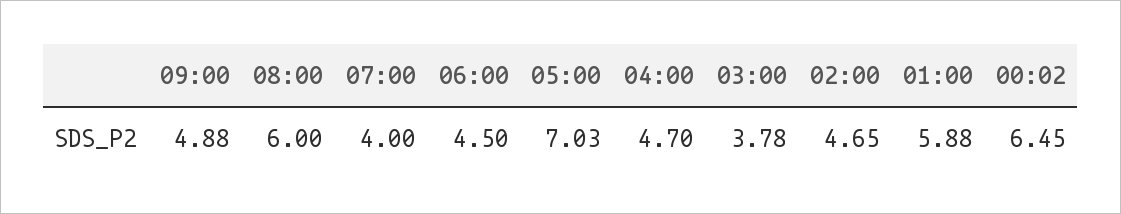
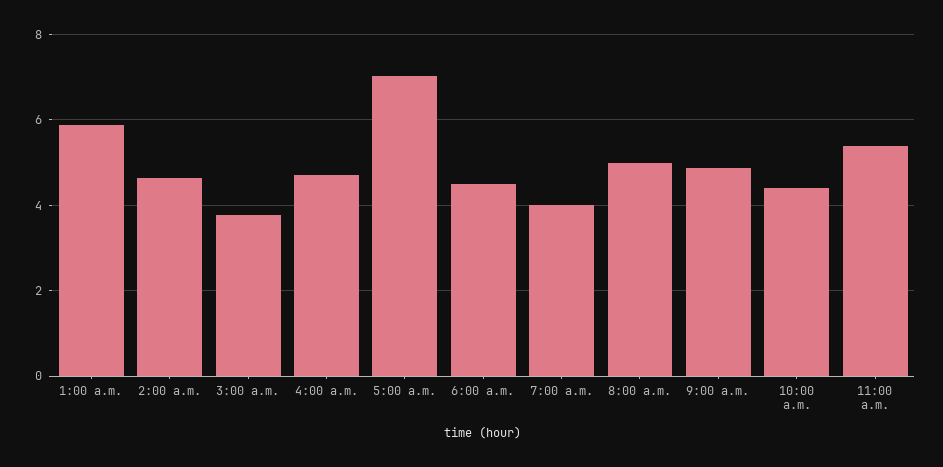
08:00: 6 -> 5
00:02: 6.45 -> none
10:00 a.m.: none -> 4.4
11:00 a.m.: none -> 5.4

